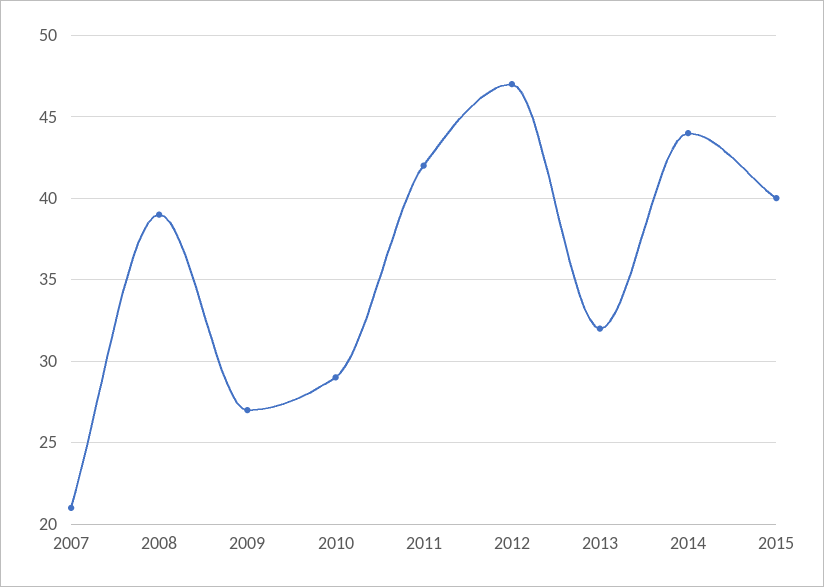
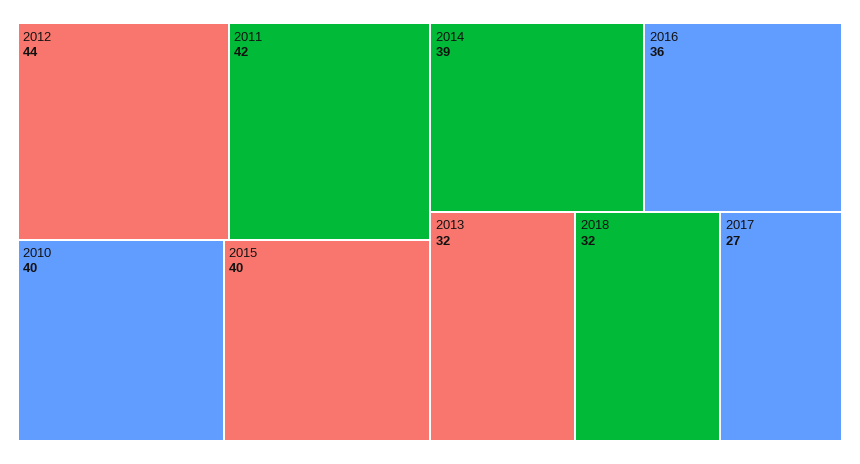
2007: 21 -> none
2008: 39 -> none
2009: 27 -> none
2010: 29 -> 40
2012: 47 -> 44
2014: 44 -> 39
2016: none -> 36
2018: none -> 32
2017: none -> 27

